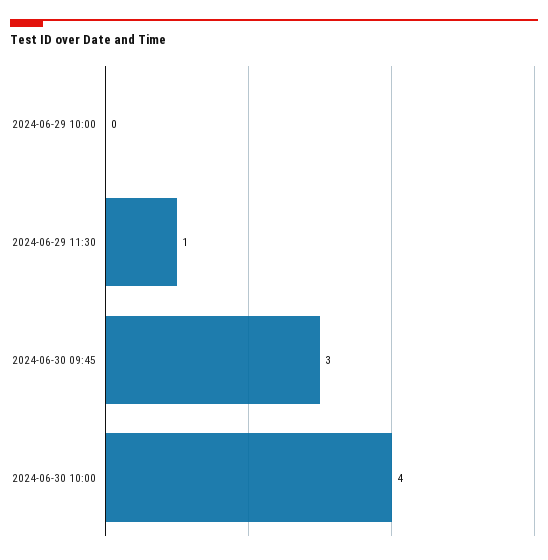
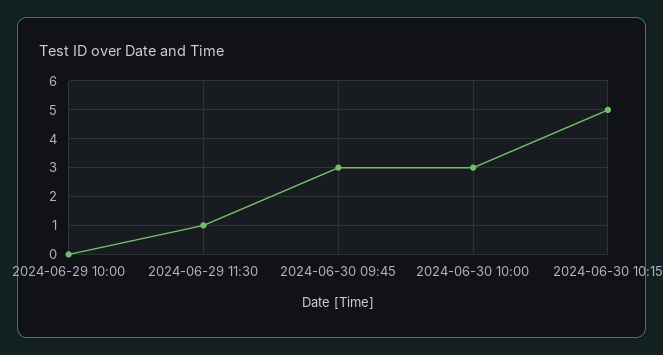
2024-06-30 10:00: 4 -> 3
2024-06-30 10:15: none -> 5

